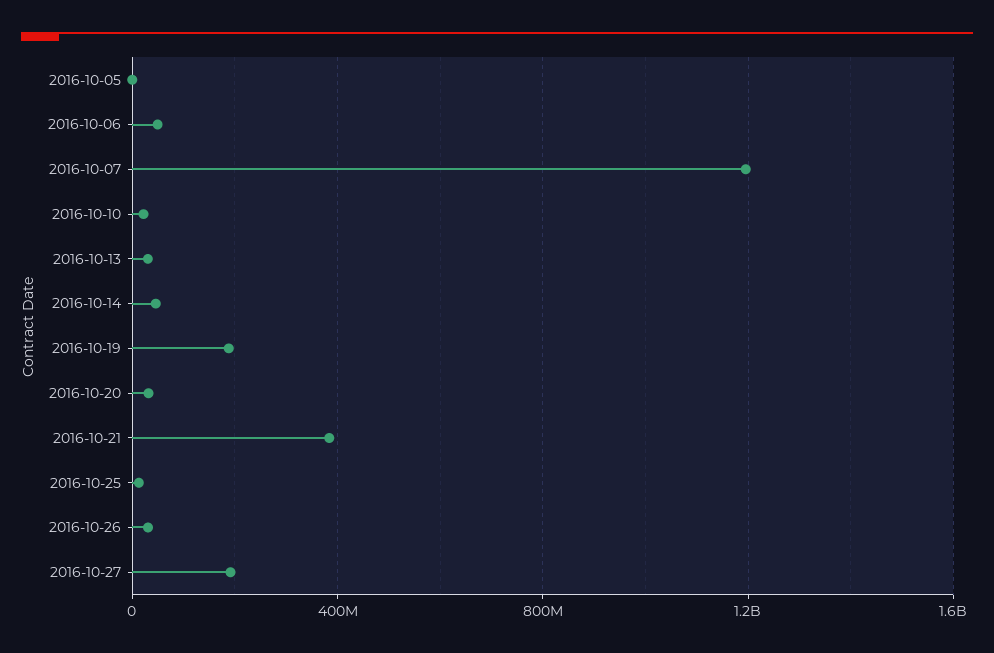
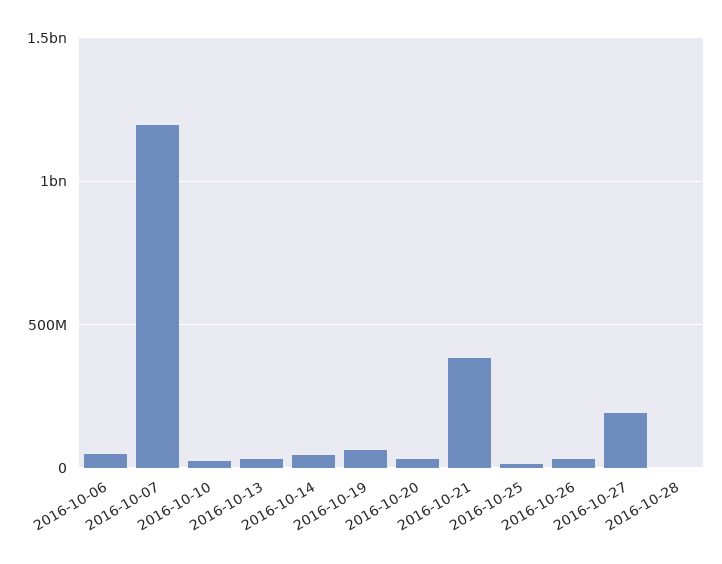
2016-10-05: 0 -> none
2016-10-19: 200000000 -> 50000000
2016-10-28: none -> 0

